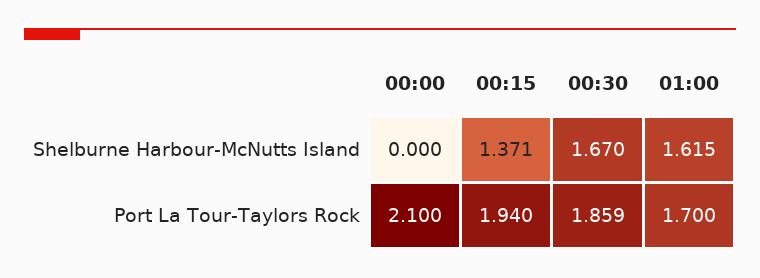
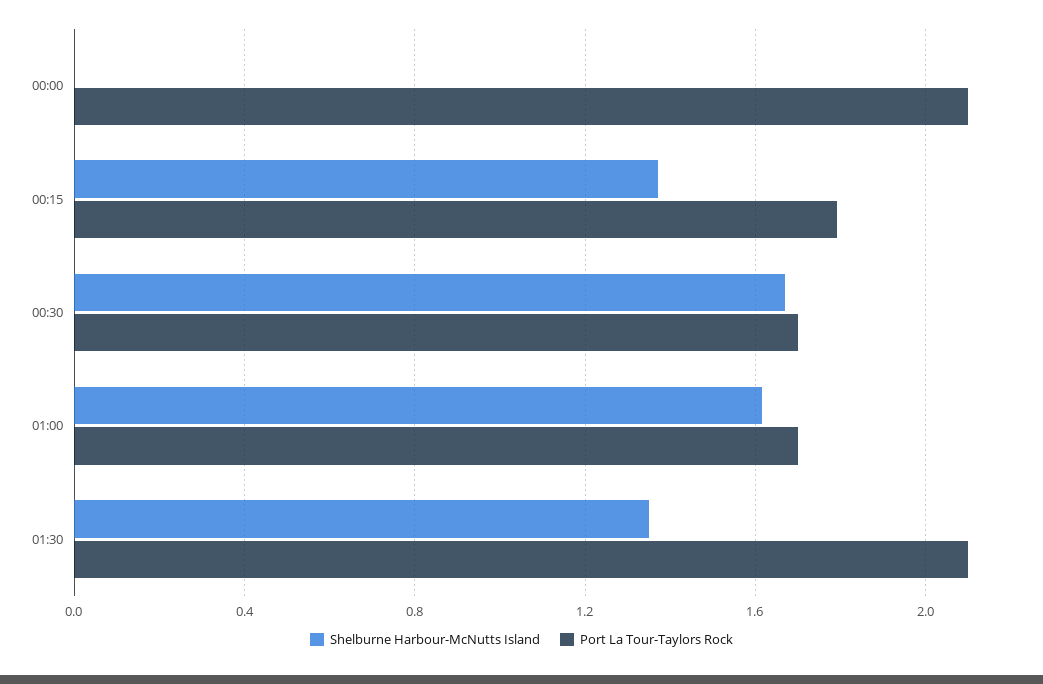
Port La Tour-Taylors Rock, 00:15: 1.94 -> 1.8
Port La Tour-Taylors Rock, 00:30: 1.859 -> 1.7
Shelburne Harbour-McNutts Island, 01:30: none -> 1.35
Port La Tour-Taylors Rock, 01:30: none -> 2.1

